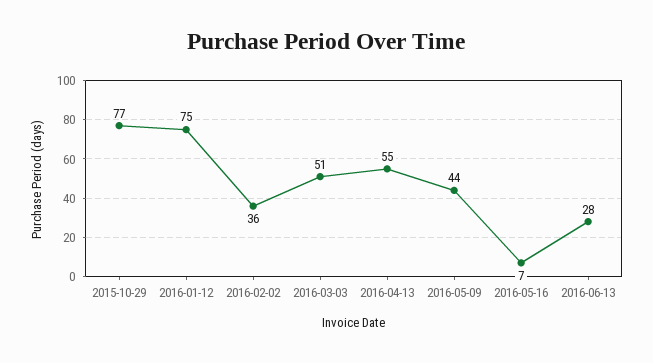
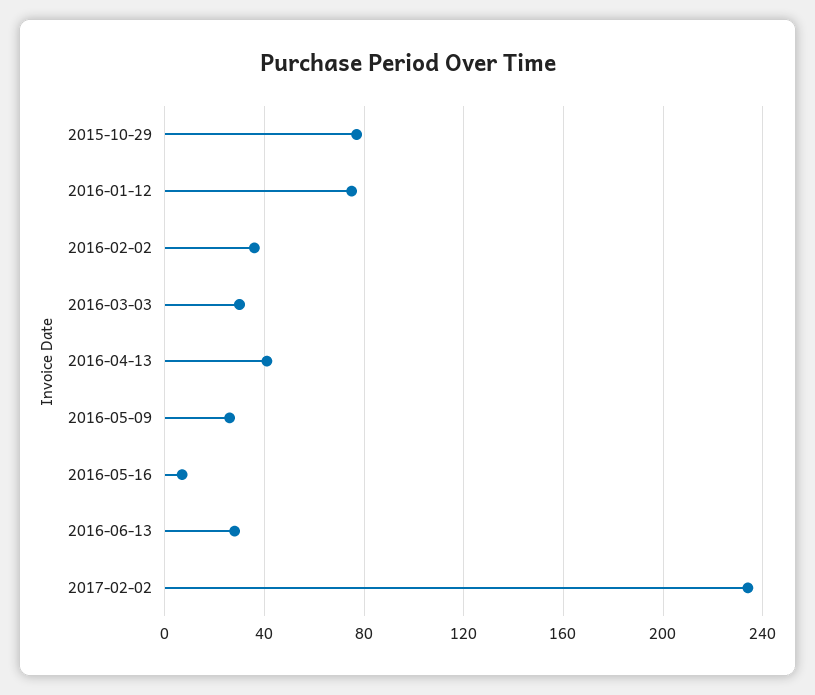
2016-03-03: 51 -> 30
2016-04-13: 55 -> 40
2016-05-09: 44 -> 25
2017-02-02: none -> 235

